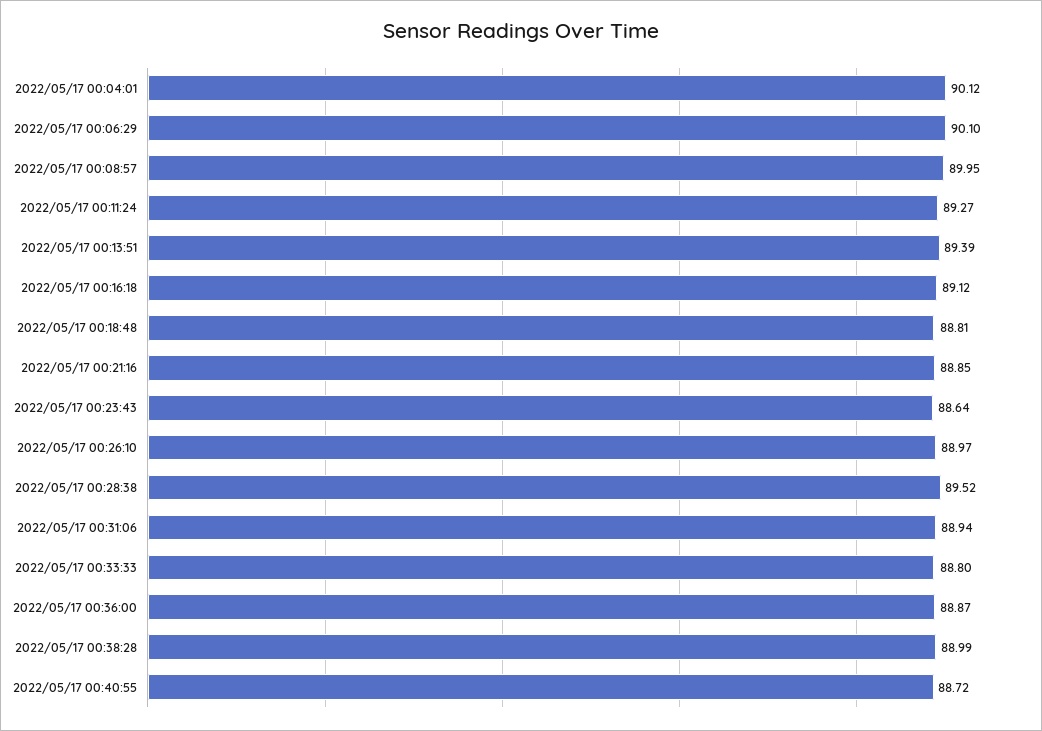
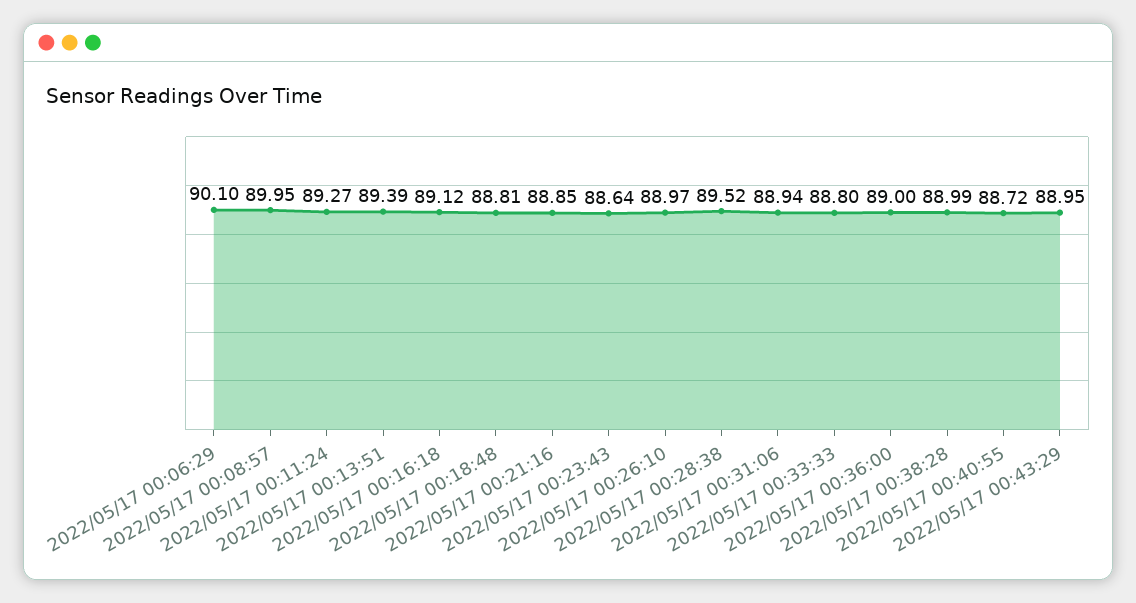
2022/05/17 00:04:01: 90.12 -> none
2022/05/17 00:36:00: 88.87 -> 89
2022/05/17 00:43:29: none -> 88.95

